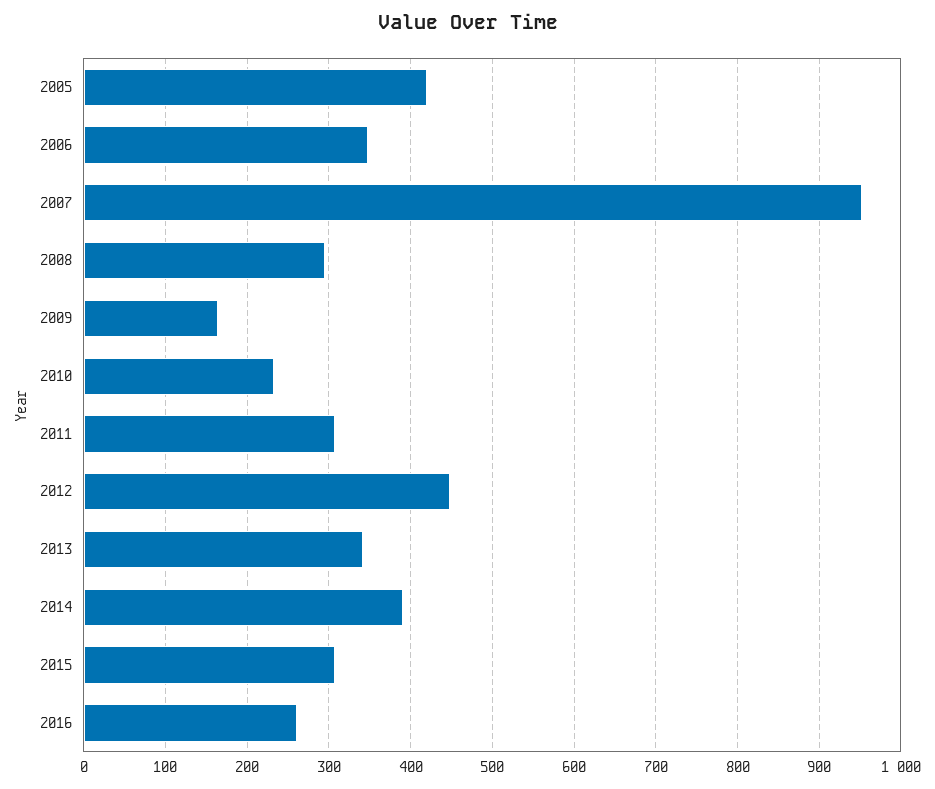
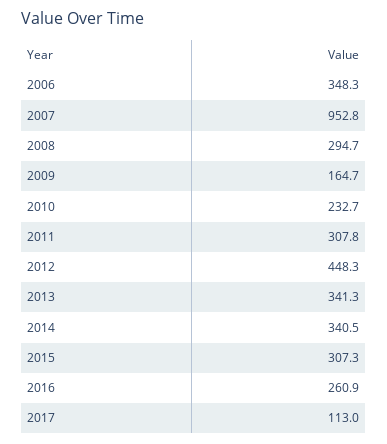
2005: 420 -> none
2014: 390 -> 340.5
2017: none -> 113

